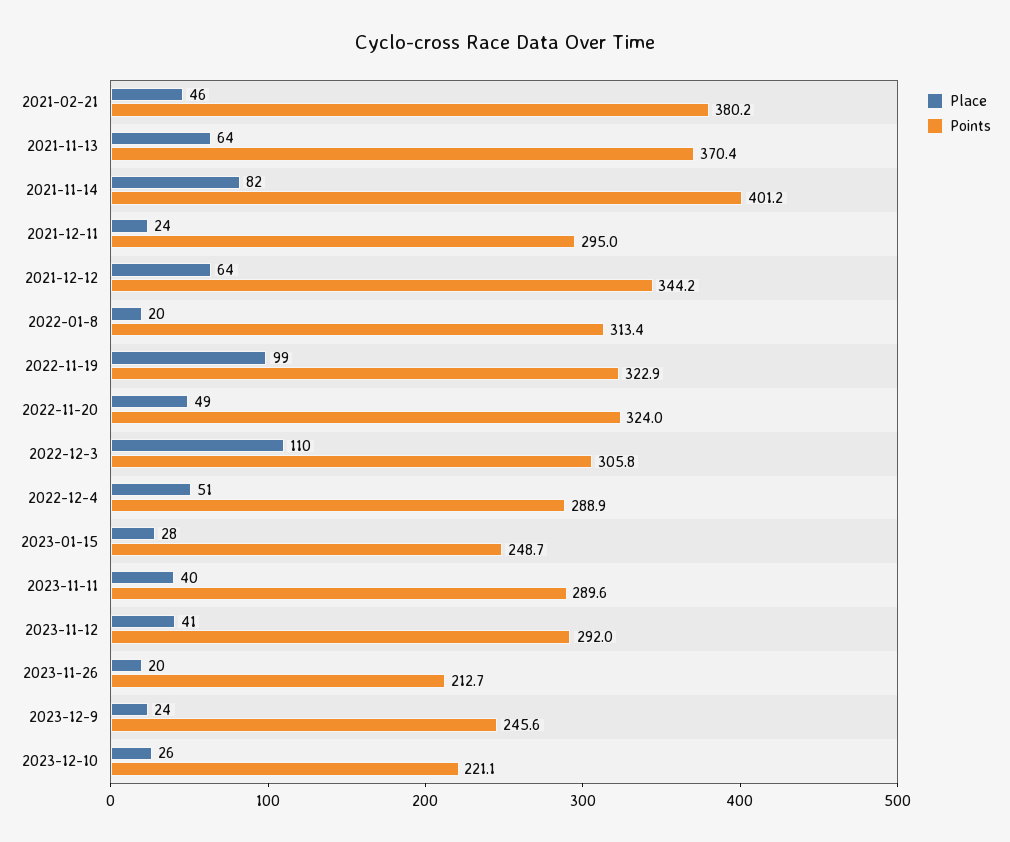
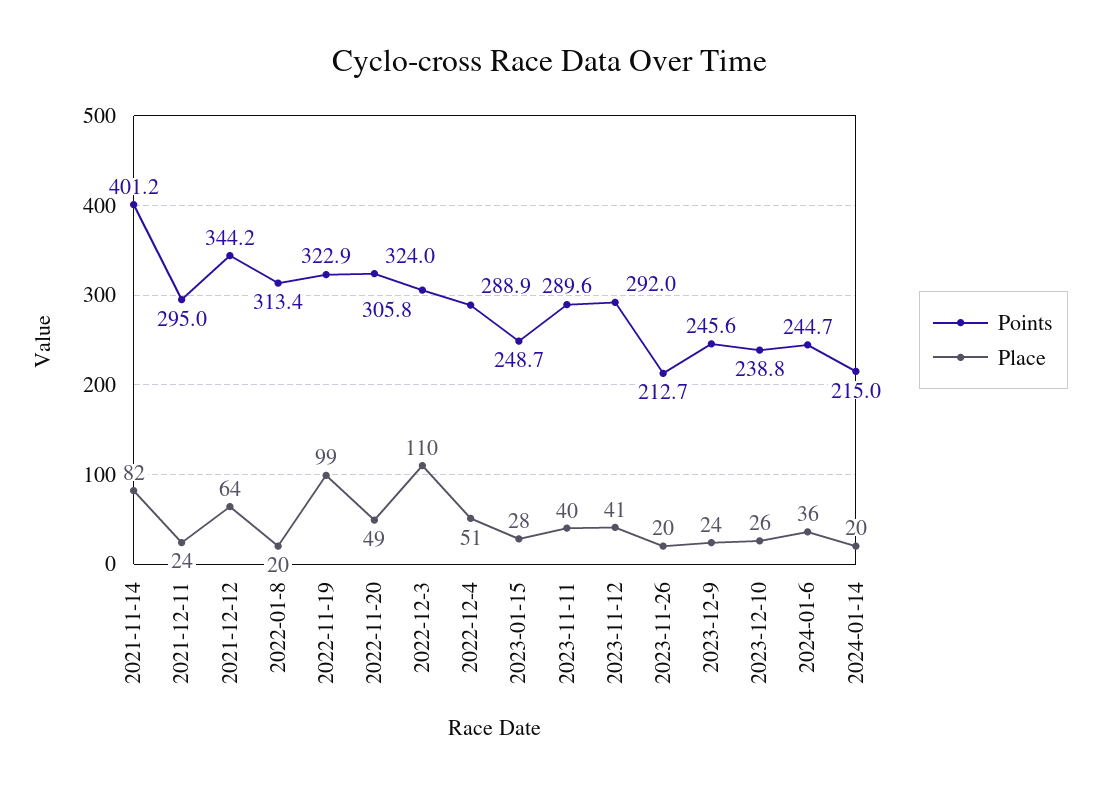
Place, 2021-02-21: 46 -> none
Points, 2021-02-21: 380.2 -> none
Place, 2021-11-13: 64 -> none
Points, 2021-11-13: 370.4 -> none
Points, 2023-12-10: 221.1 -> 238.8
Points, 2024-01-6: none -> 244.7
Place, 2024-01-6: none -> 36
Points, 2024-01-14: none -> 215
Place, 2024-01-14: none -> 20

